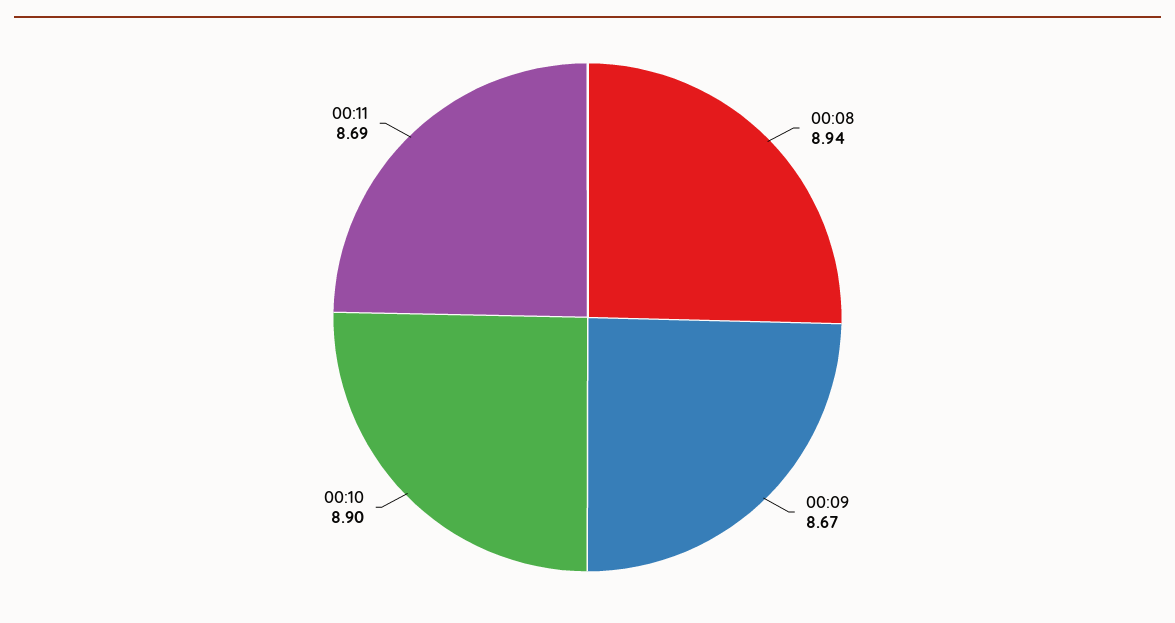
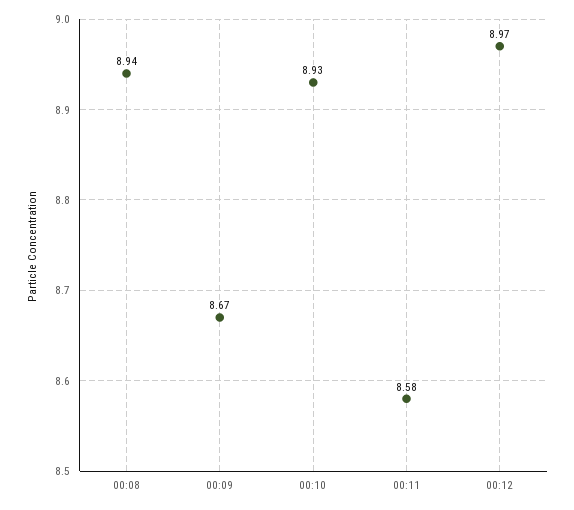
00:10: 8.9 -> 8.93
00:11: 8.69 -> 8.58
00:12: none -> 8.97

